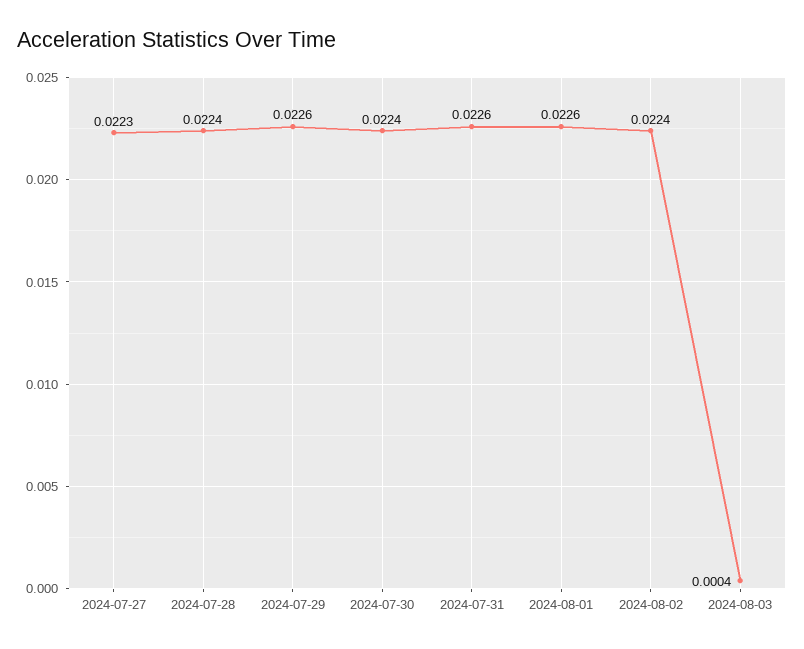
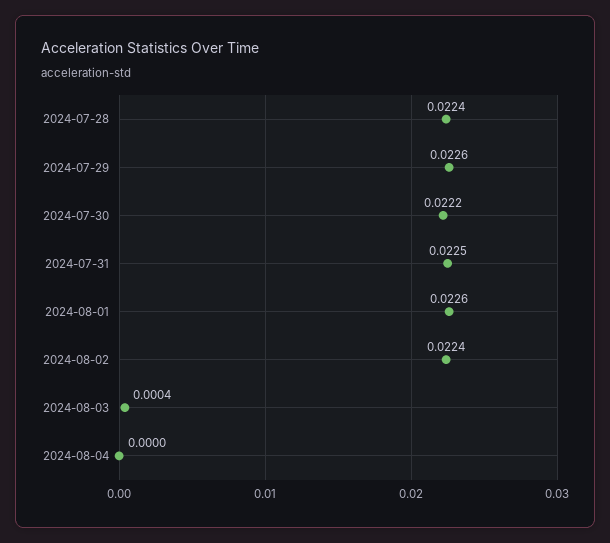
2024-07-27: 0.0223 -> none
2024-07-30: 0.0224 -> 0.0222
2024-07-31: 0.0226 -> 0.0225
2024-08-04: none -> 0

